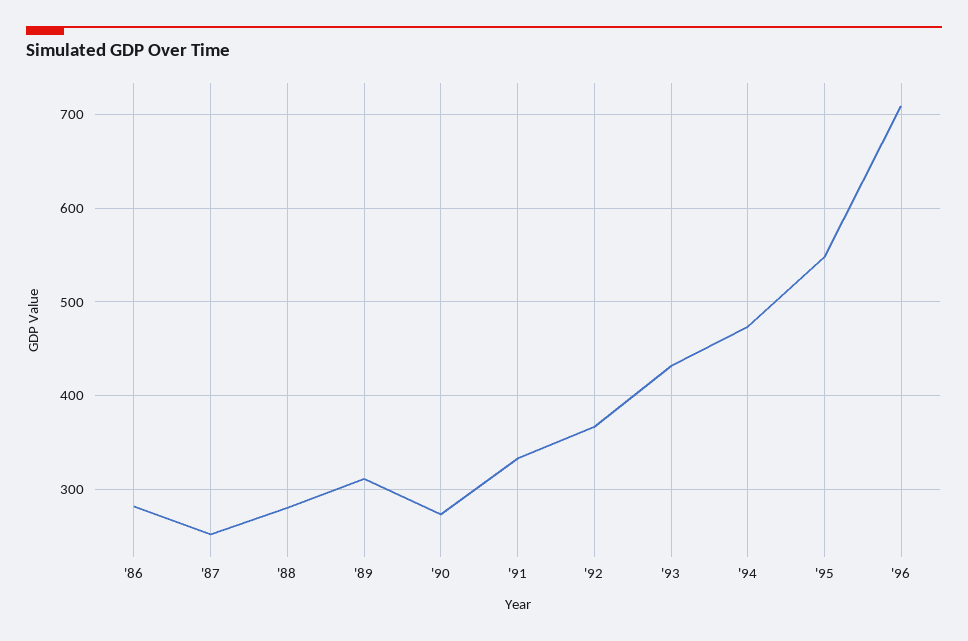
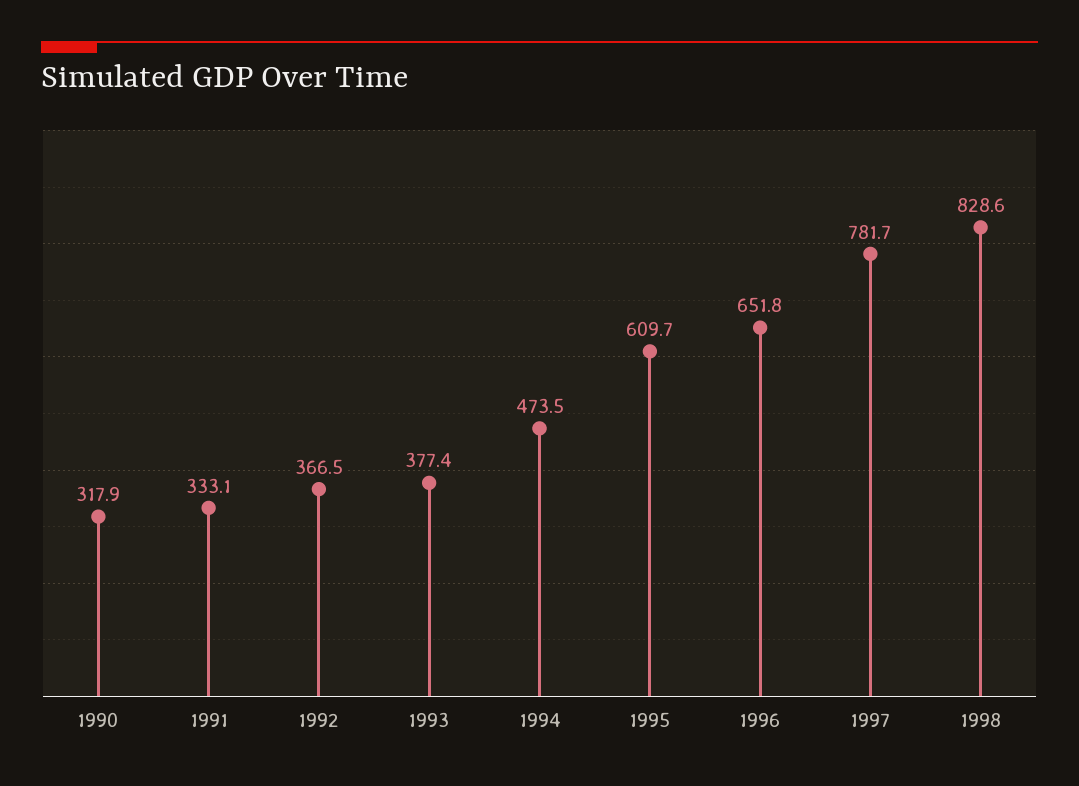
'86: 280 -> none
'87: 250 -> none
'88: 280 -> none
'89: 310 -> none
'90: 270 -> 317.9
'93: 430 -> 377.4
'95: 550 -> 609.7
'96: 710 -> 651.8
1997: none -> 781.7
1998: none -> 828.6

